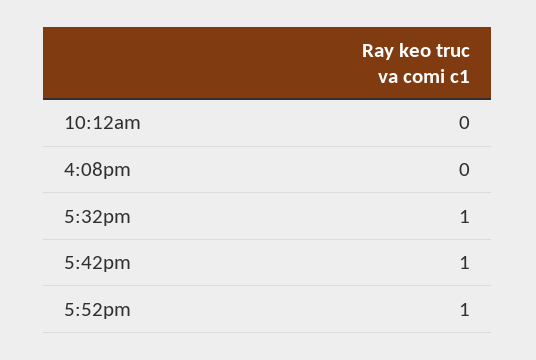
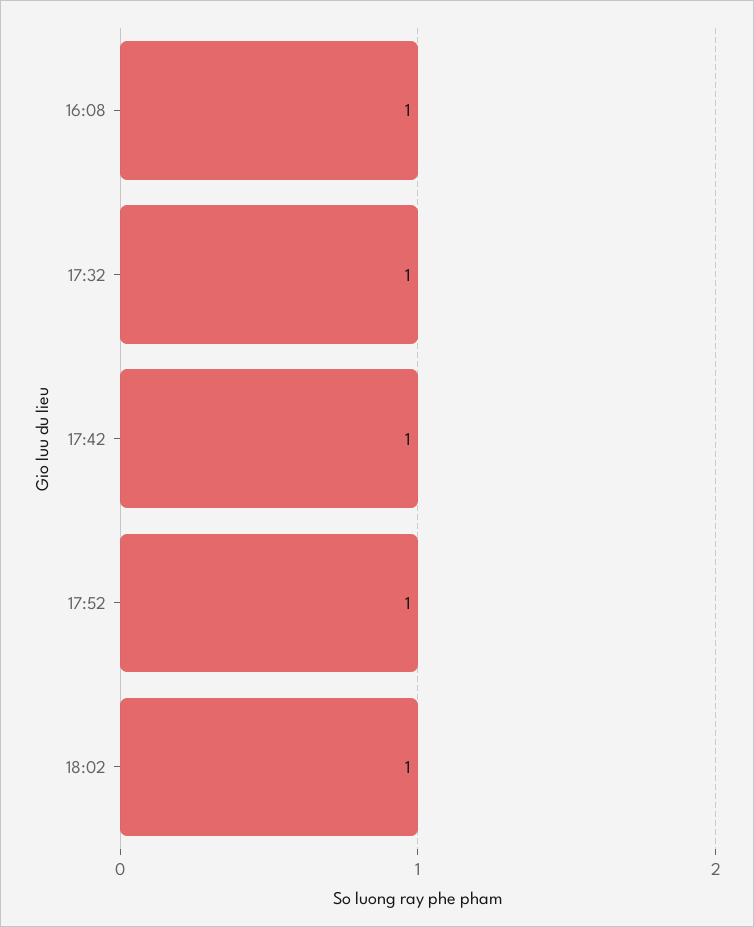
10:12am: 0 -> none
4:08pm: 0 -> 1
18:02: none -> 1

